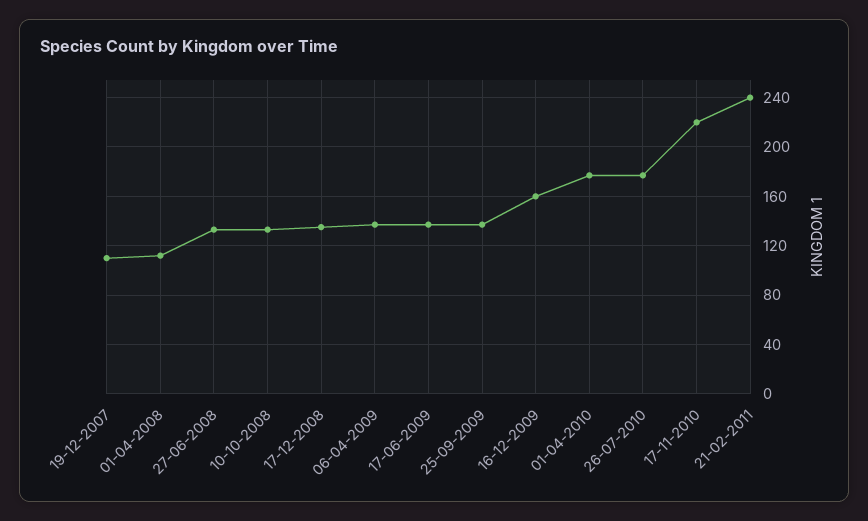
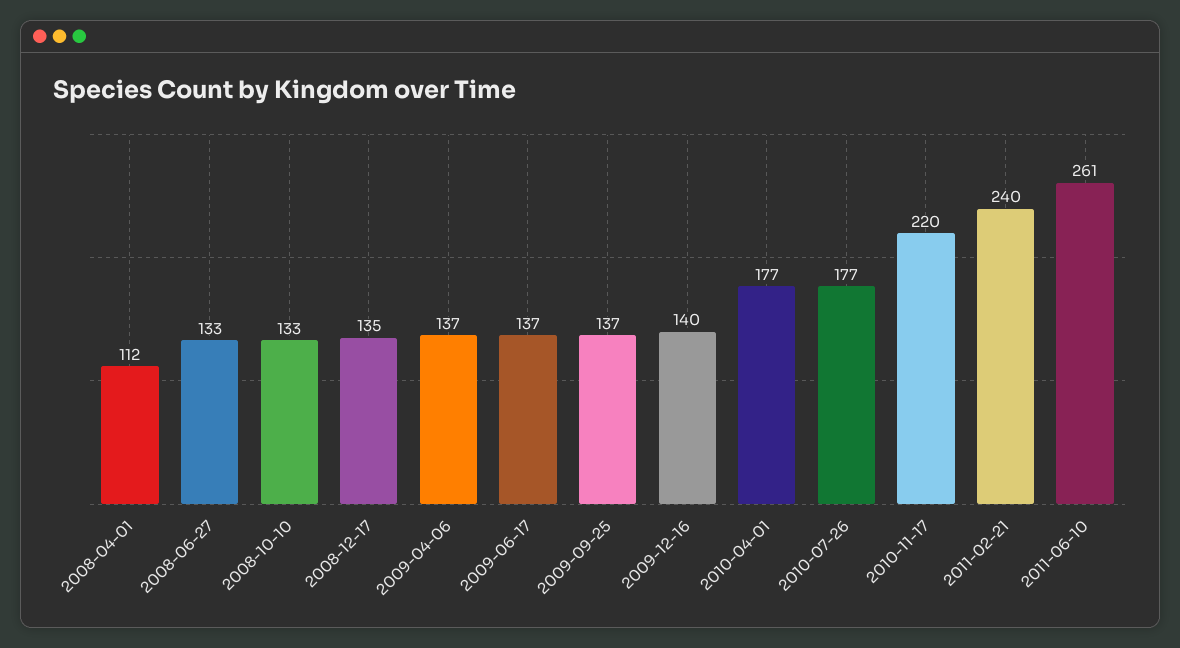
19-12-2007: 110 -> none
16-12-2009: 160 -> 140
2011-06-10: none -> 261

